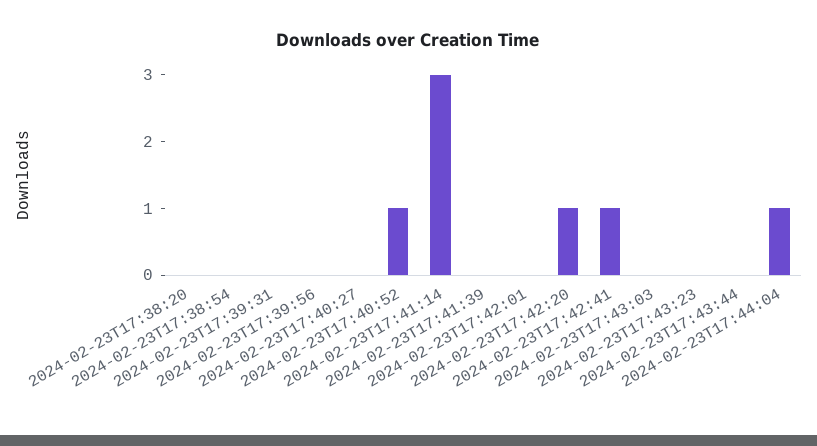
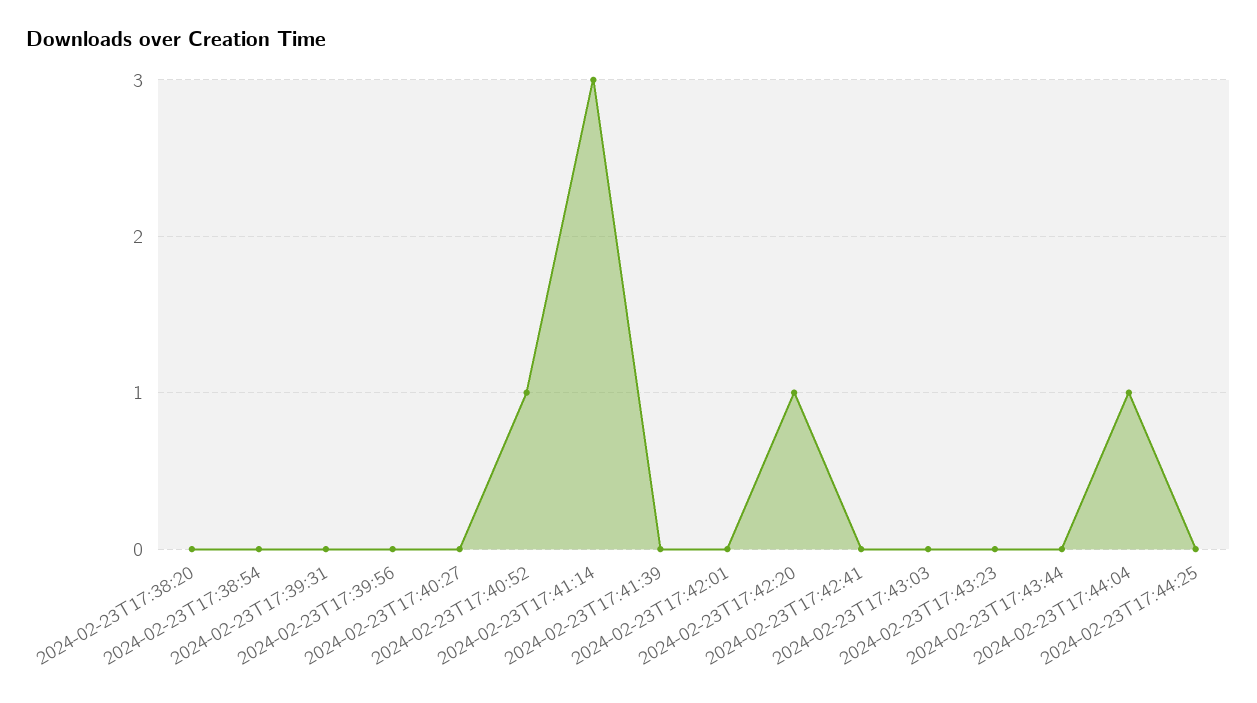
2024-02-23T17:42:41: 1 -> 0
2024-02-23T17:44:25: none -> 0

